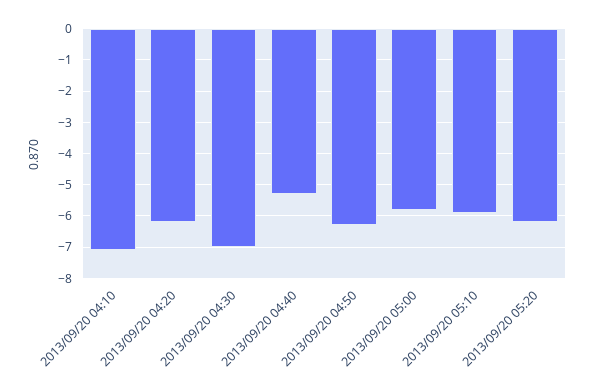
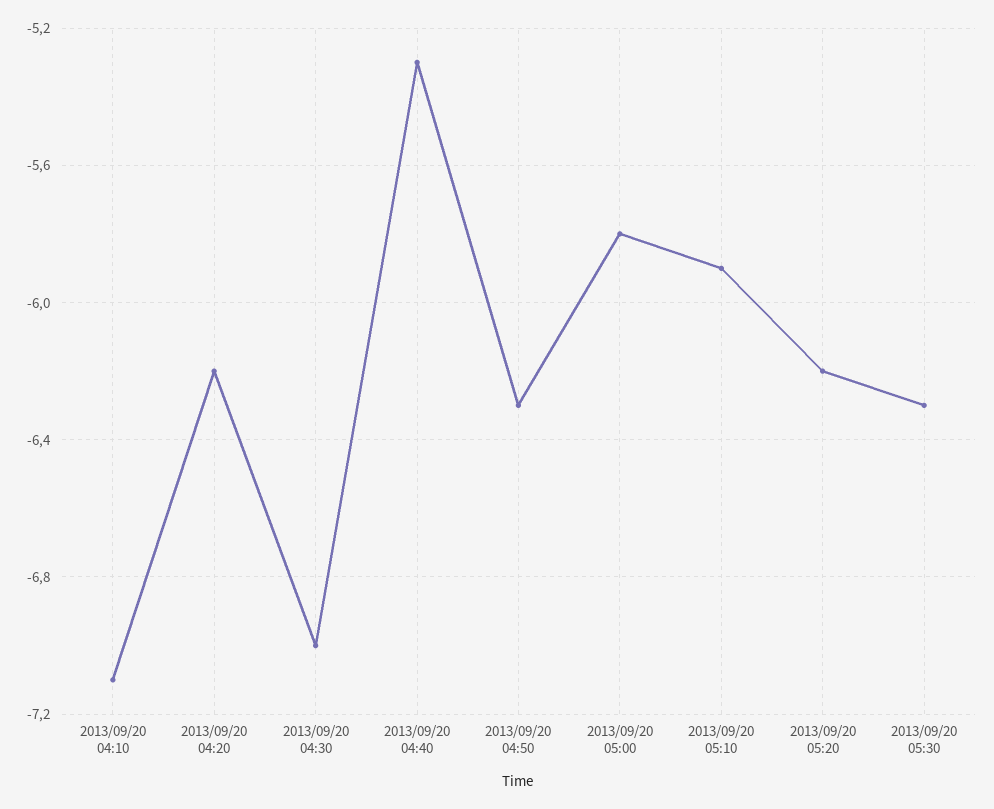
2013/09/20 05:30: none -> -6.3

